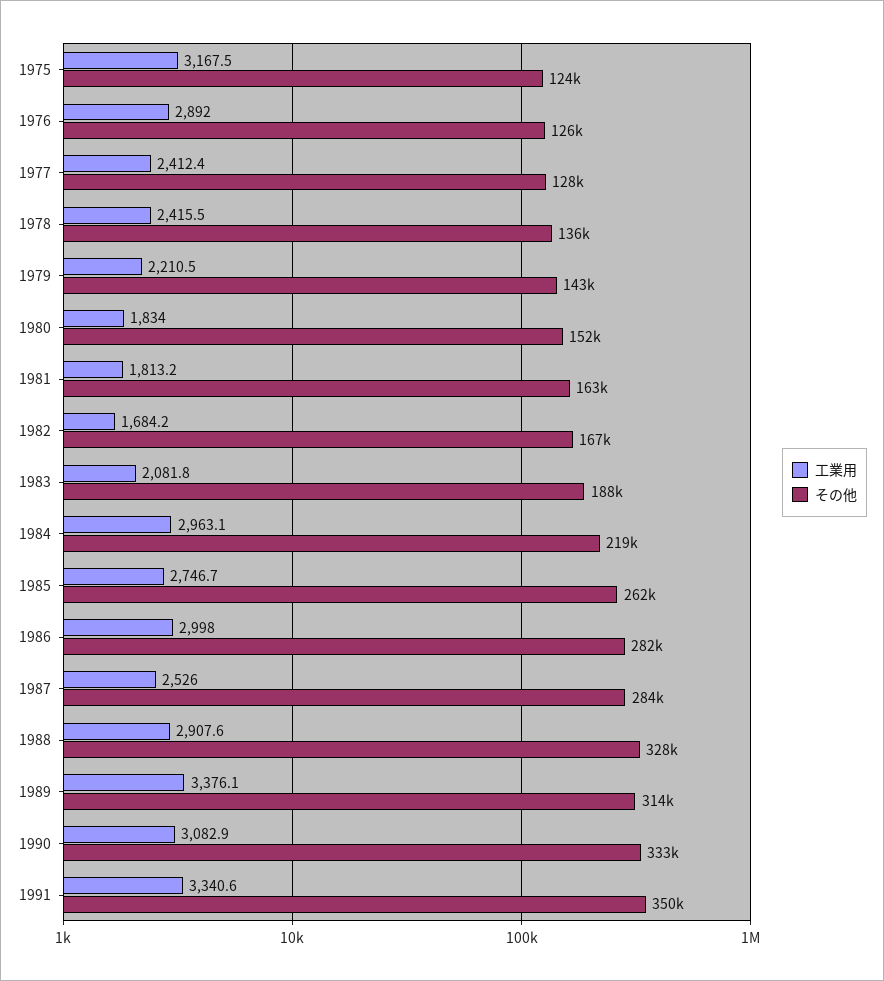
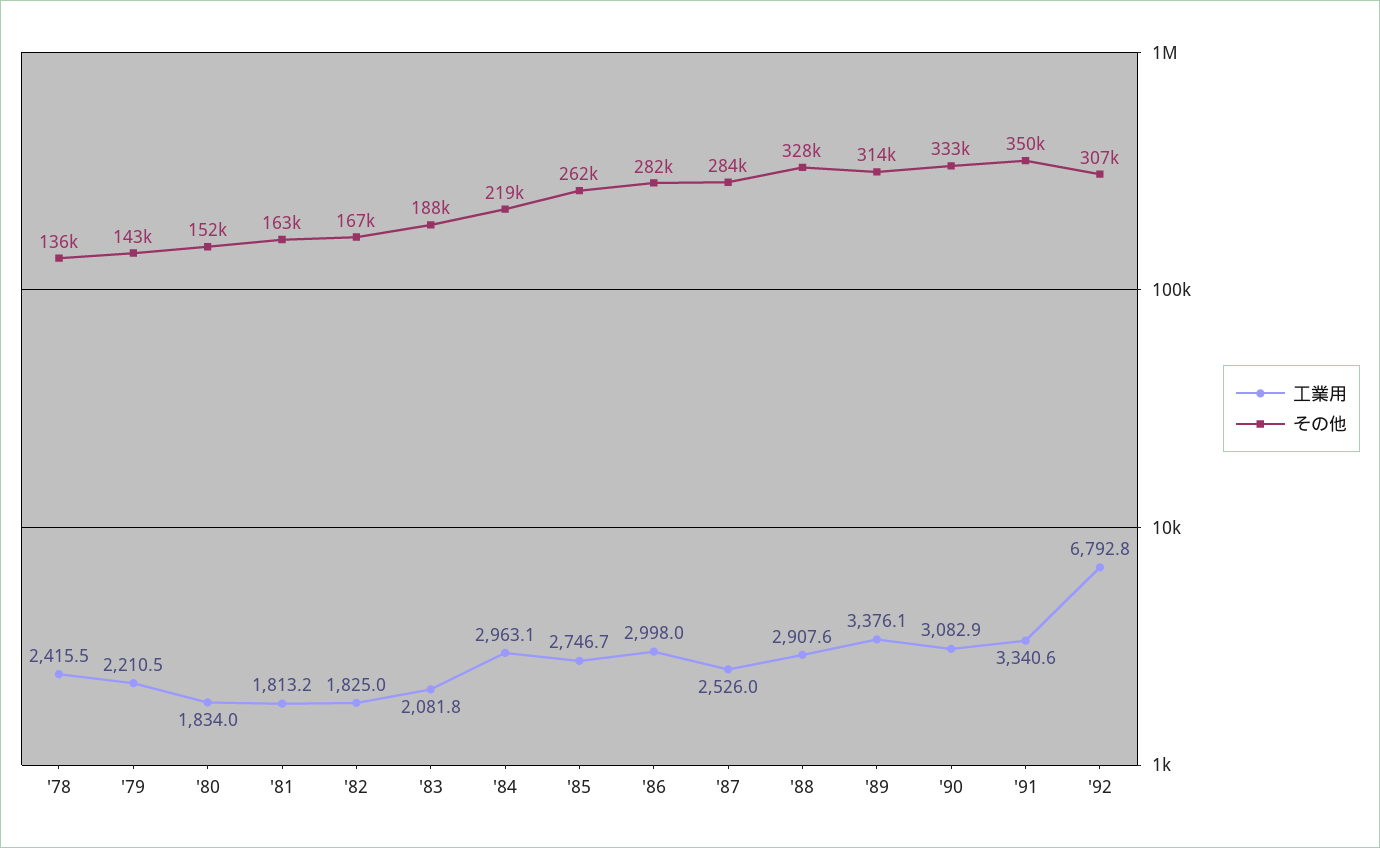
工業用, 1975: 3167.5 -> none
その他, 1975: 124000 -> none
工業用, 1976: 2892 -> none
その他, 1976: 126000 -> none
工業用, 1977: 2412.4 -> none
その他, 1977: 128000 -> none
工業用, 1982: 1684.2 -> 1825
工業用, '92: none -> 6792.8
その他, '92: none -> 307000

